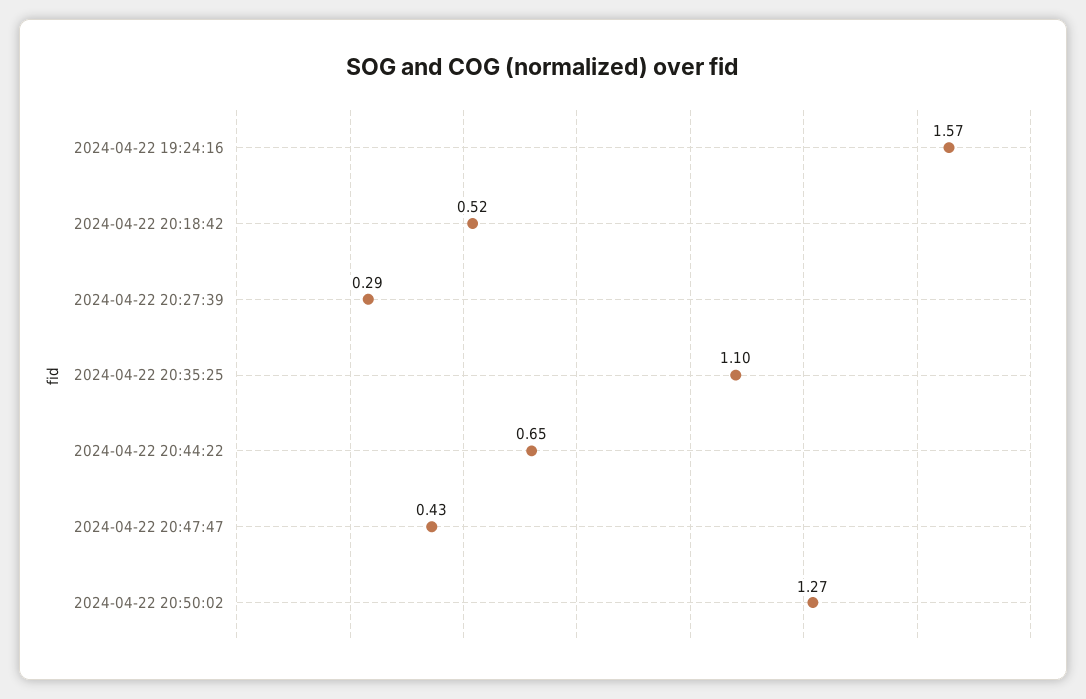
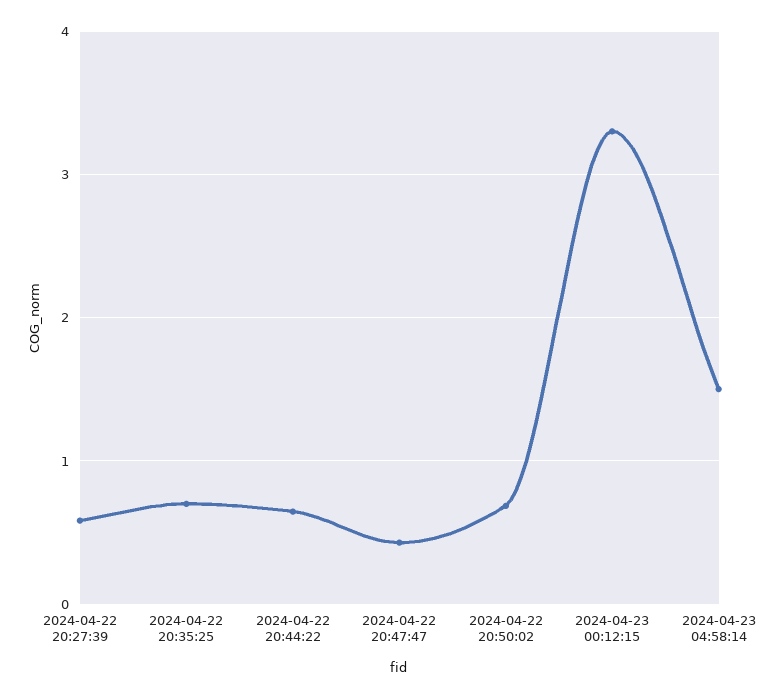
2024-04-22 19:24:16: 1.57 -> none
2024-04-22 20:18:42: 0.52 -> none
2024-04-22 20:27:39: 0.29 -> 0.6
2024-04-22 20:35:25: 1.1 -> 0.7
2024-04-22 20:50:02: 1.27 -> 0.7
2024-04-23 00:12:15: none -> 3.3
2024-04-23 04:58:14: none -> 1.5

